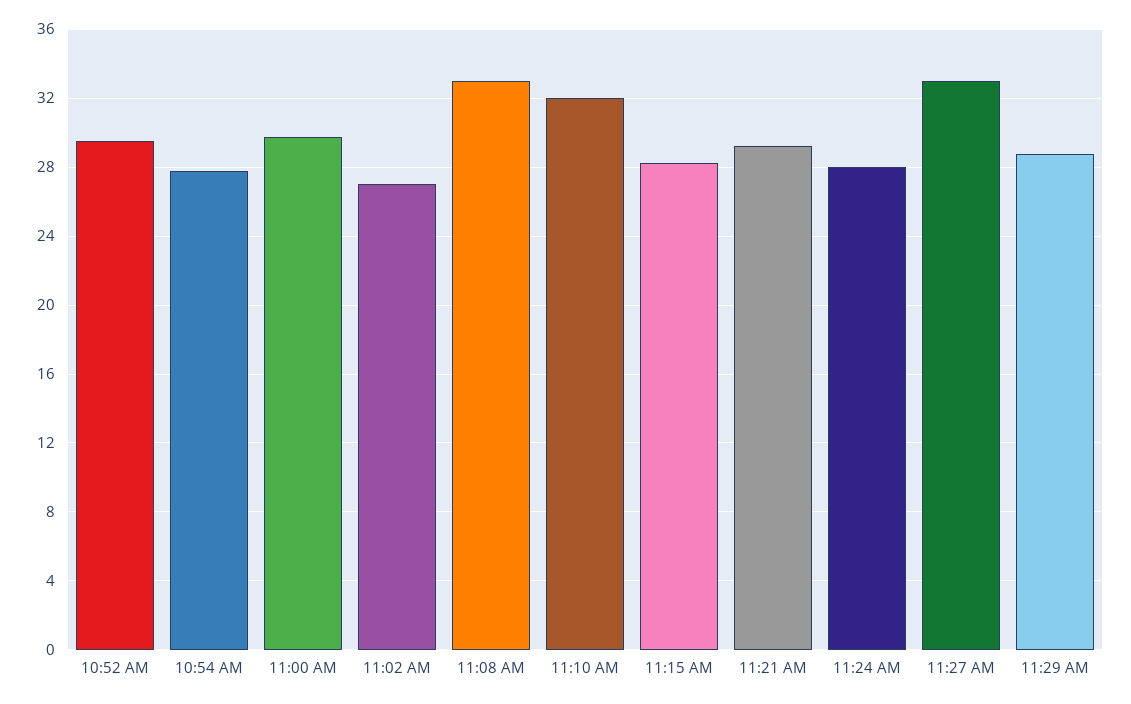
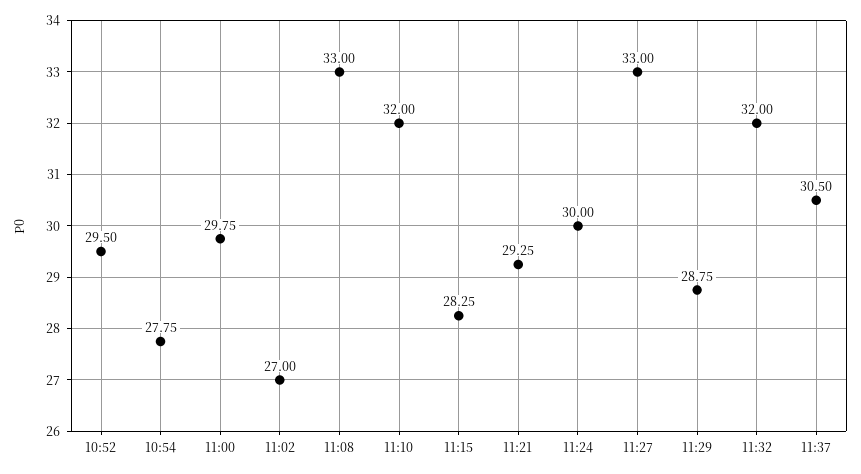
11:24 AM: 28 -> 30
11:32: none -> 32
11:37: none -> 30.5

